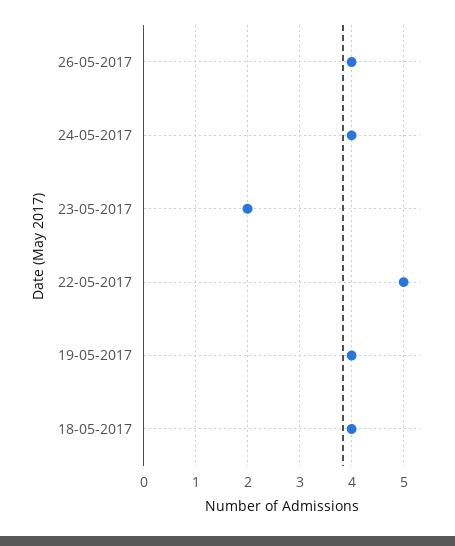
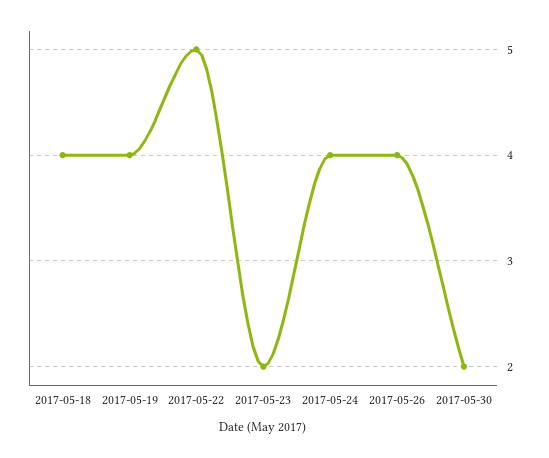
2017-05-30: none -> 2

